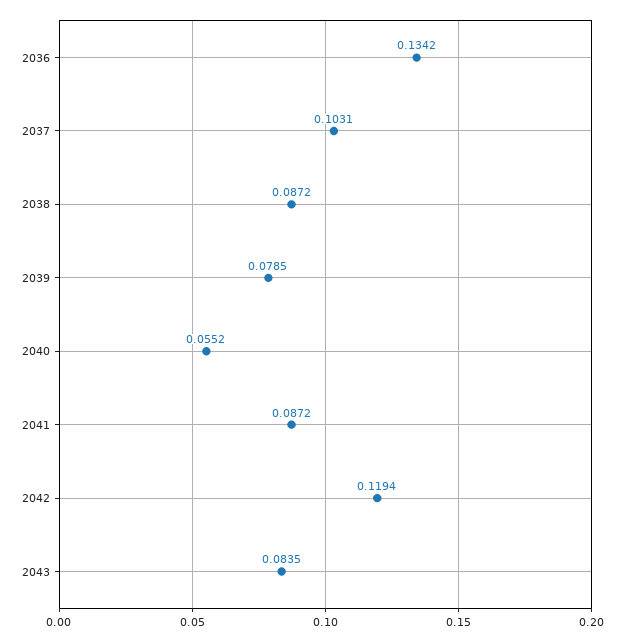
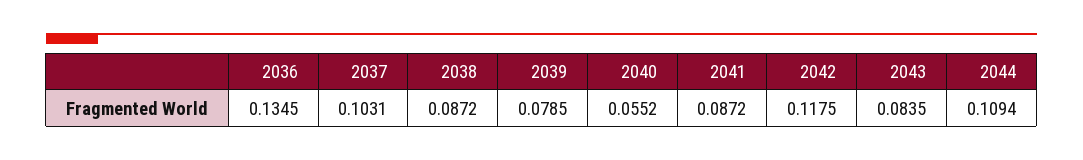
2036: 0.1342 -> 0.1345
2042: 0.1194 -> 0.1175
2044: none -> 0.1094

